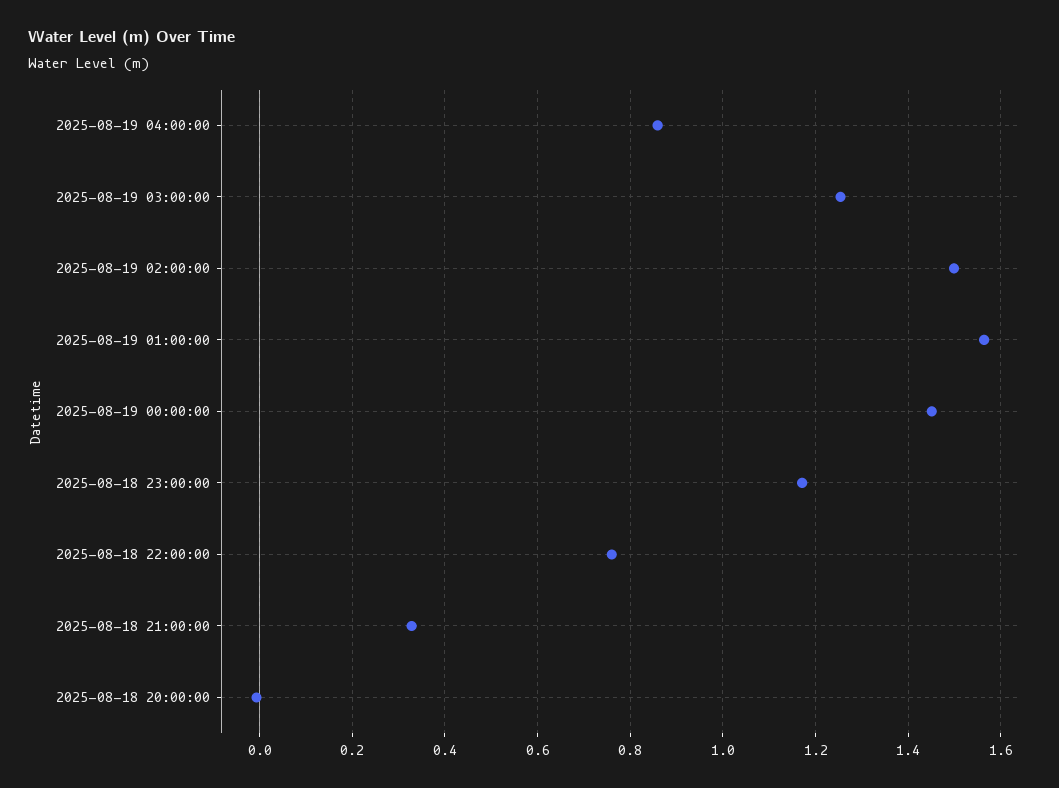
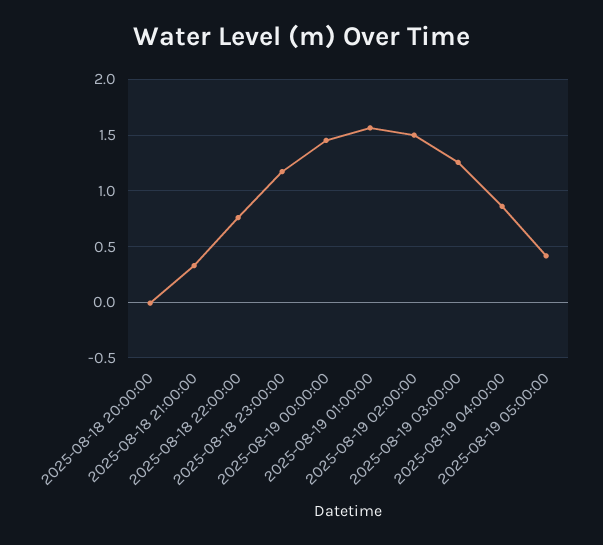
2025-08-19 05:00:00: none -> 0.4

